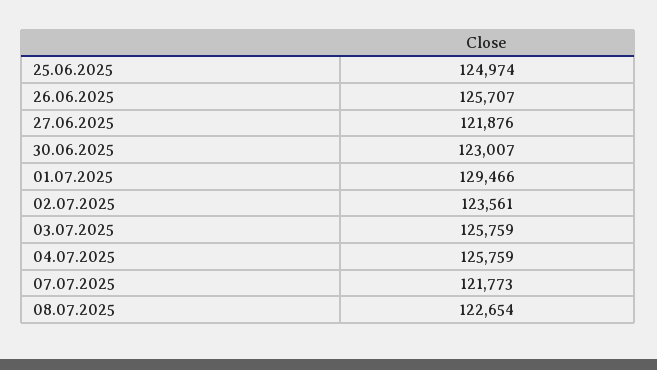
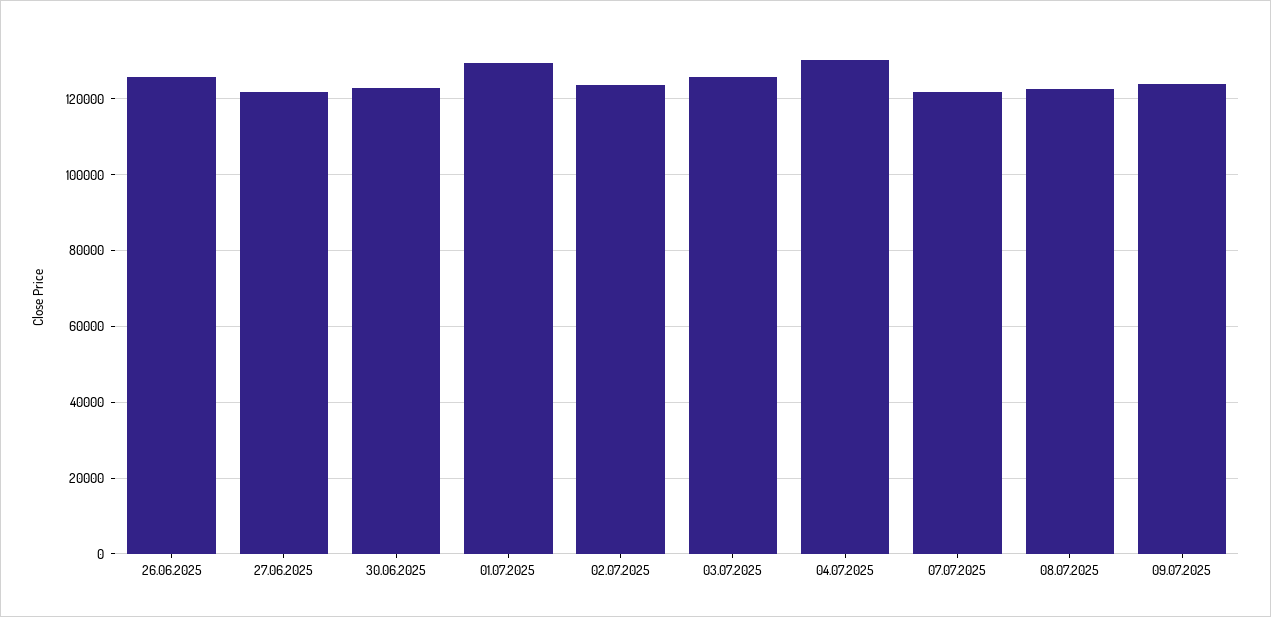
25.06.2025: 124974 -> none
04.07.2025: 125759 -> 130000
09.07.2025: none -> 124000

